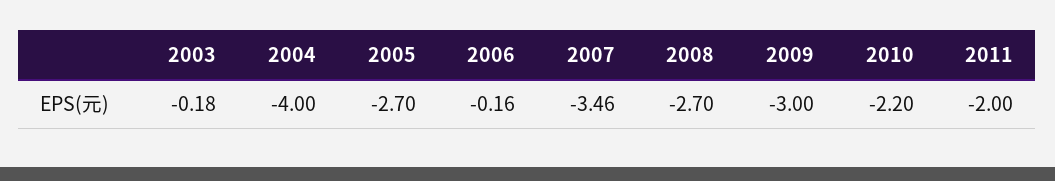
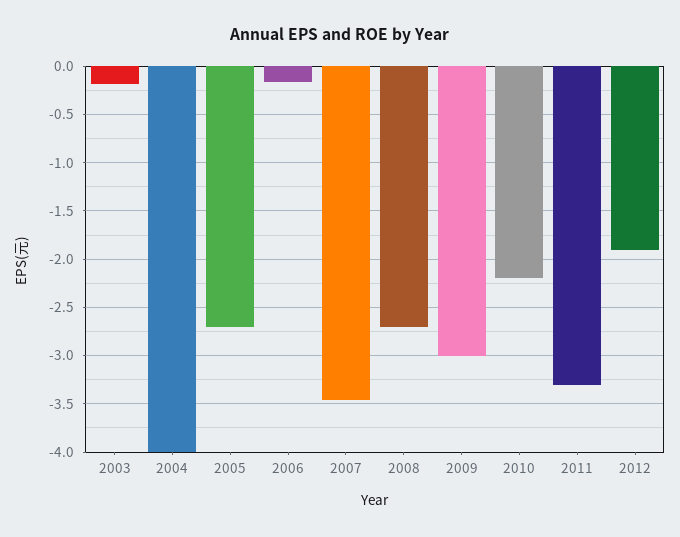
2011: -2 -> -3.3
2012: none -> -1.9

